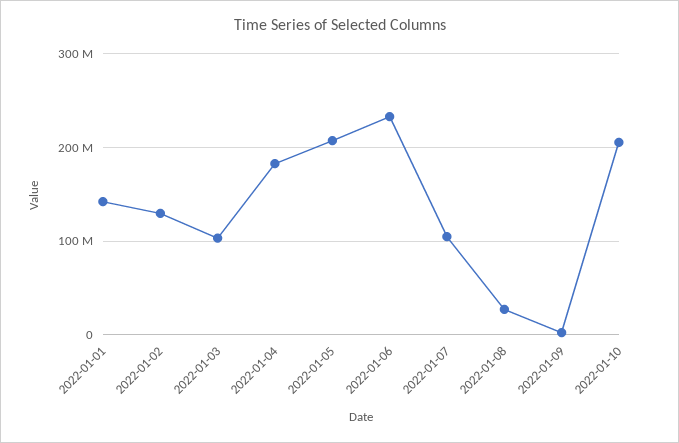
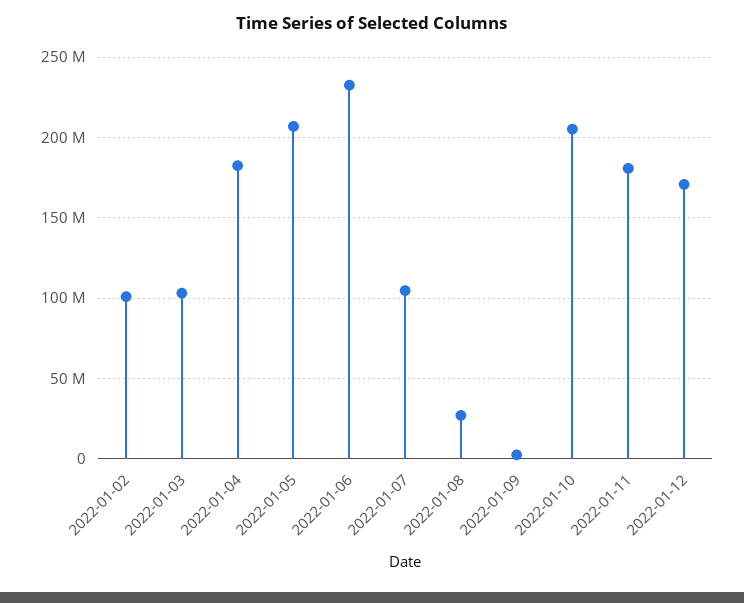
2022-01-01: 140000000 -> none
2022-01-02: 130000000 -> 100000000
2022-01-11: none -> 180000000
2022-01-12: none -> 170000000

